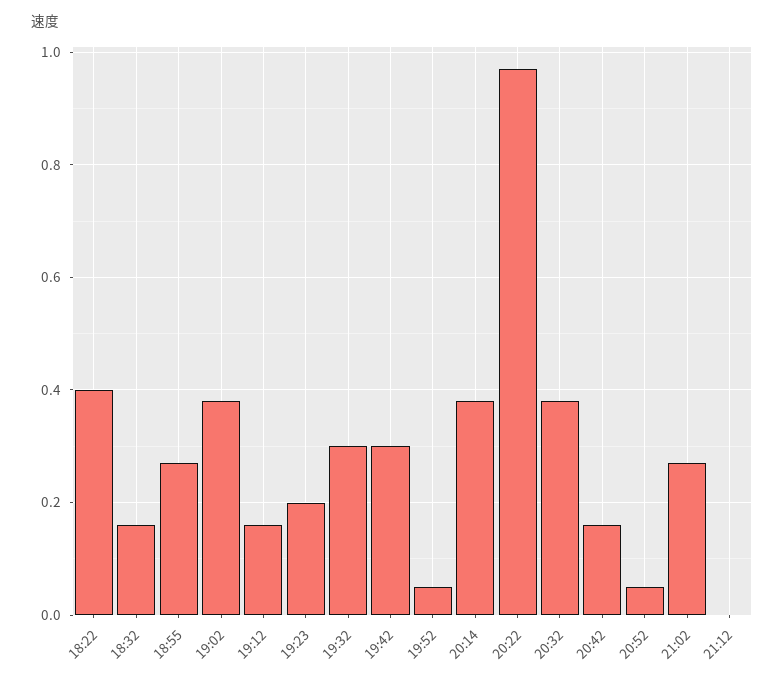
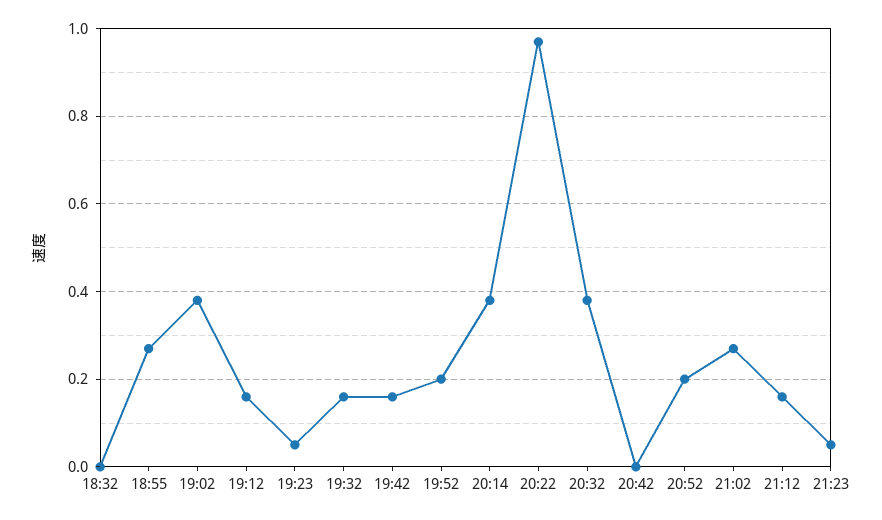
18:22: 0.4 -> none
18:32: 0.15 -> 0
19:23: 0.2 -> 0.05
19:32: 0.3 -> 0.15
19:42: 0.3 -> 0.15
19:52: 0.05 -> 0.2
20:42: 0.15 -> 0
20:52: 0.05 -> 0.2
21:12: 0 -> 0.15
21:23: none -> 0.05

